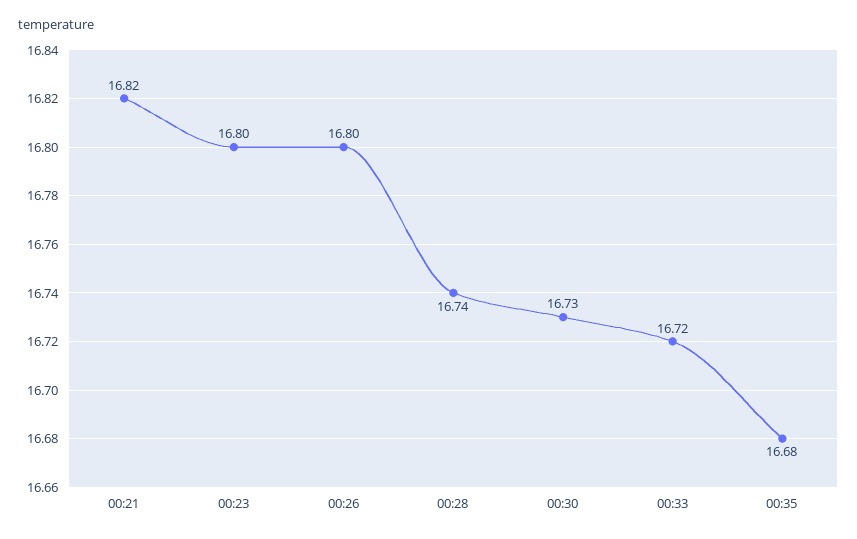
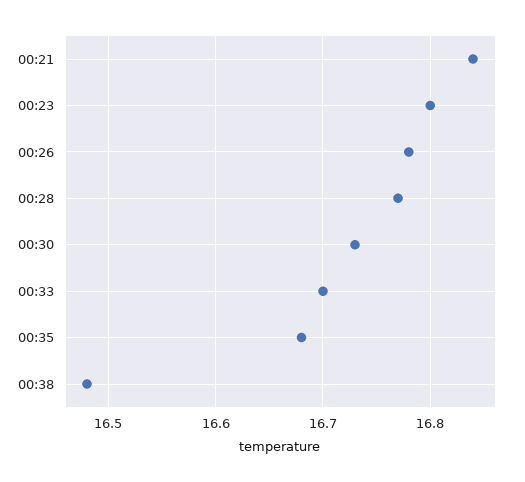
00:21: 16.82 -> 16.84
00:26: 16.8 -> 16.78
00:28: 16.74 -> 16.77
00:33: 16.72 -> 16.7
00:38: none -> 16.48

